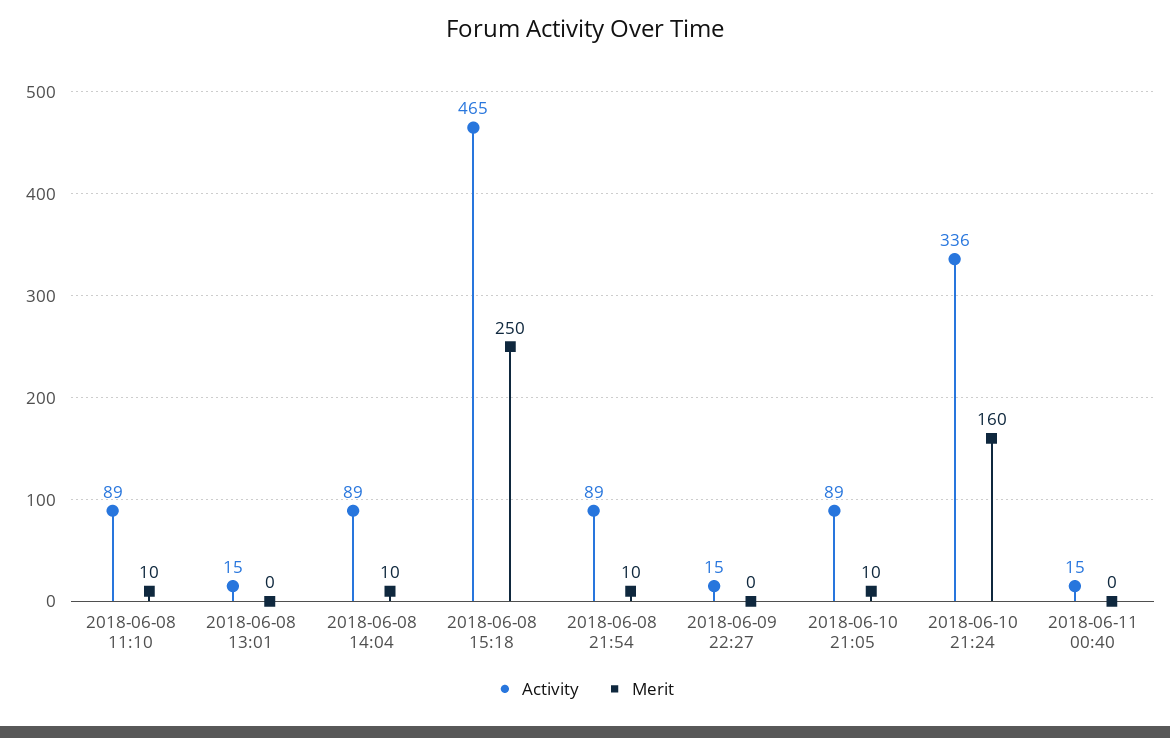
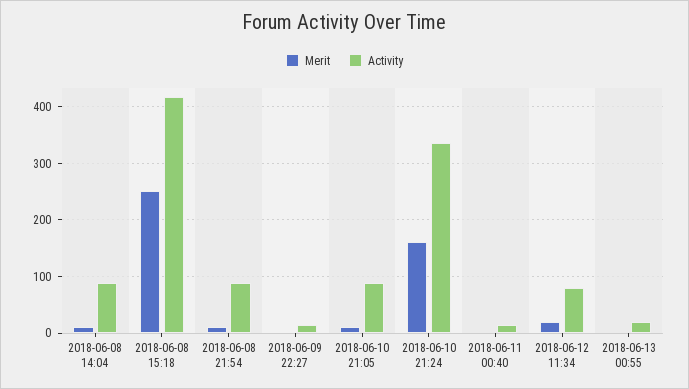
Activity, 2018-06-08 11:10: 89 -> none
Merit, 2018-06-08 11:10: 10 -> none
Activity, 2018-06-08 13:01: 15 -> none
Merit, 2018-06-08 13:01: 0 -> none
Activity, 2018-06-08 15:18: 465 -> 420
Merit, 2018-06-12 11:34: none -> 20
Activity, 2018-06-12 11:34: none -> 80
Merit, 2018-06-13 00:55: none -> 0
Activity, 2018-06-13 00:55: none -> 20

